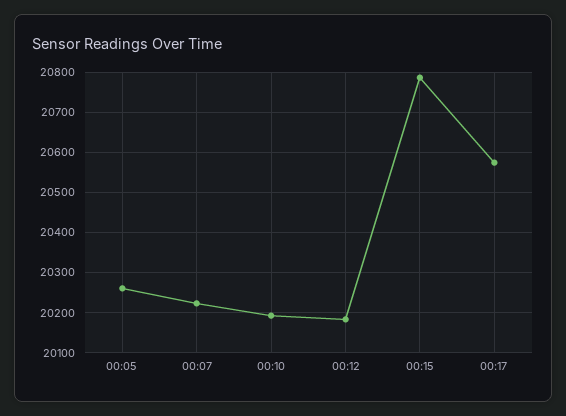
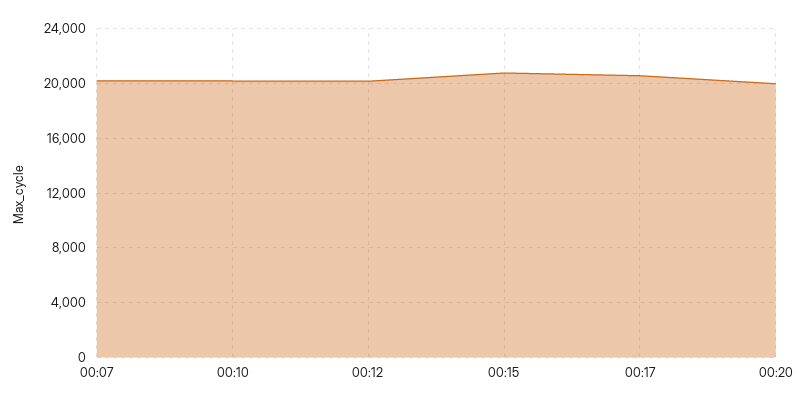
00:05: 20260 -> none
00:20: none -> 20000

